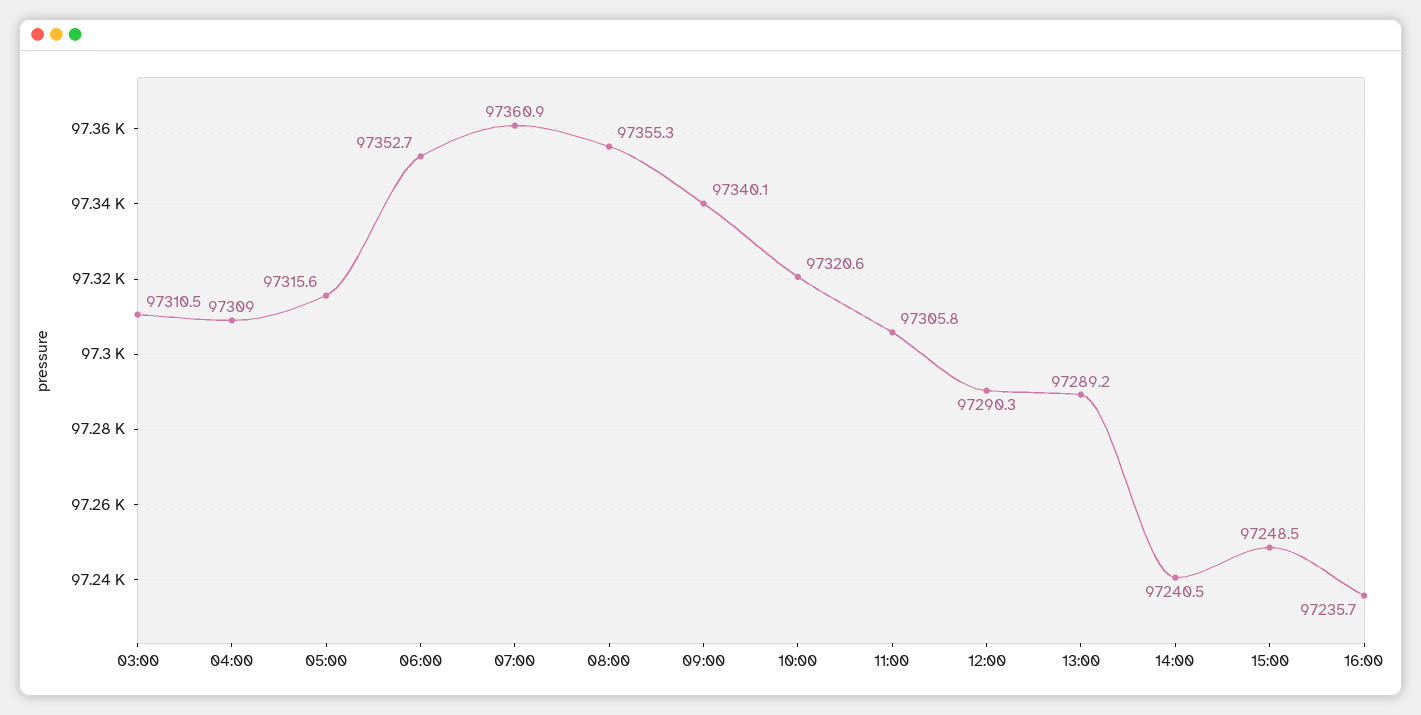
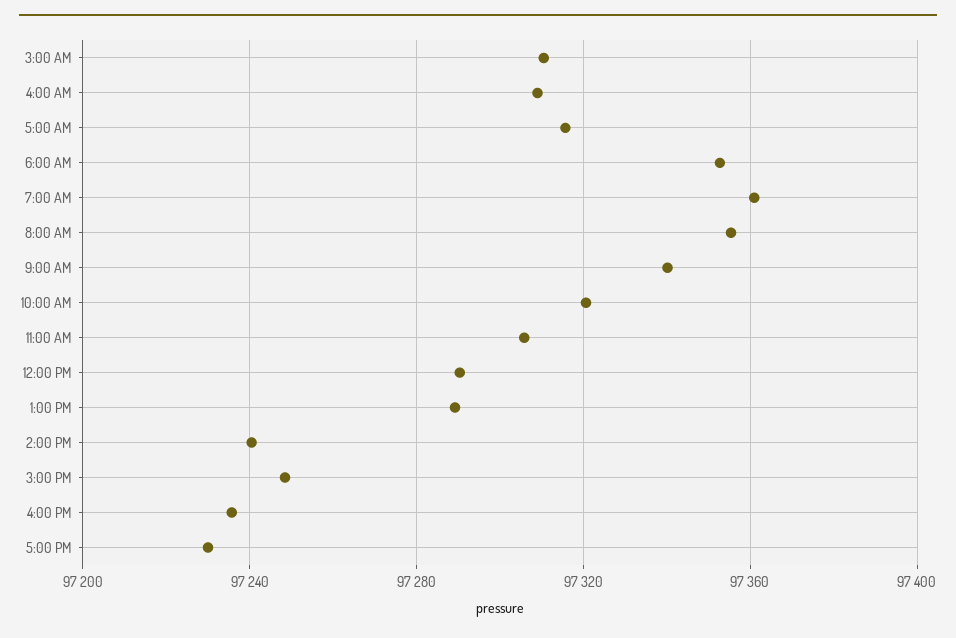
5:00 PM: none -> 97230

